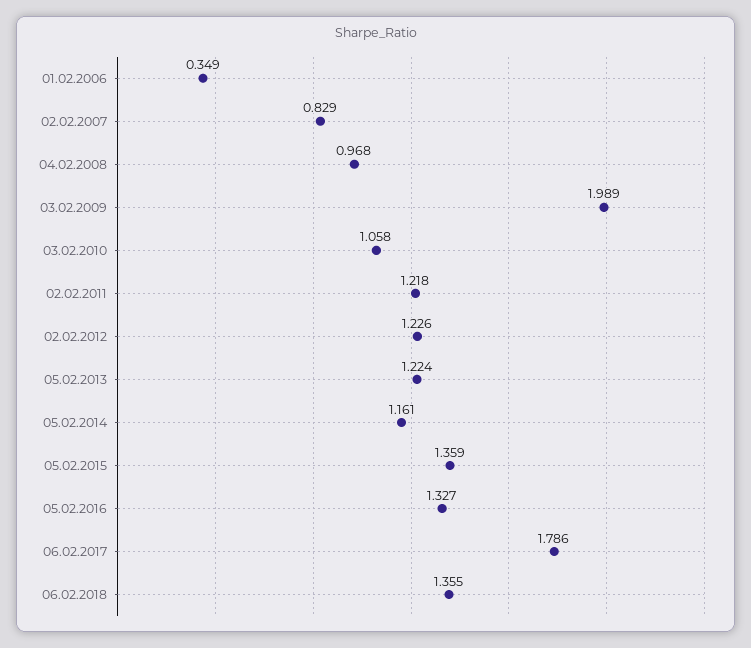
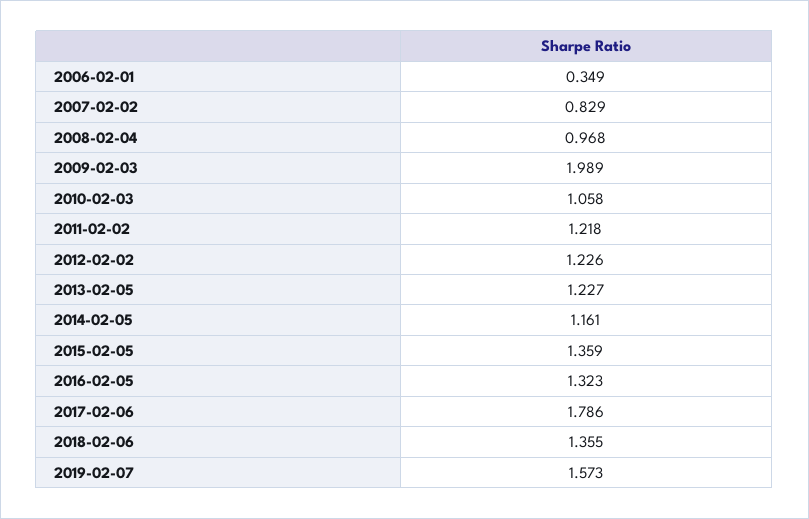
05.02.2013: 1.224 -> 1.227
05.02.2016: 1.327 -> 1.323
2019-02-07: none -> 1.573

